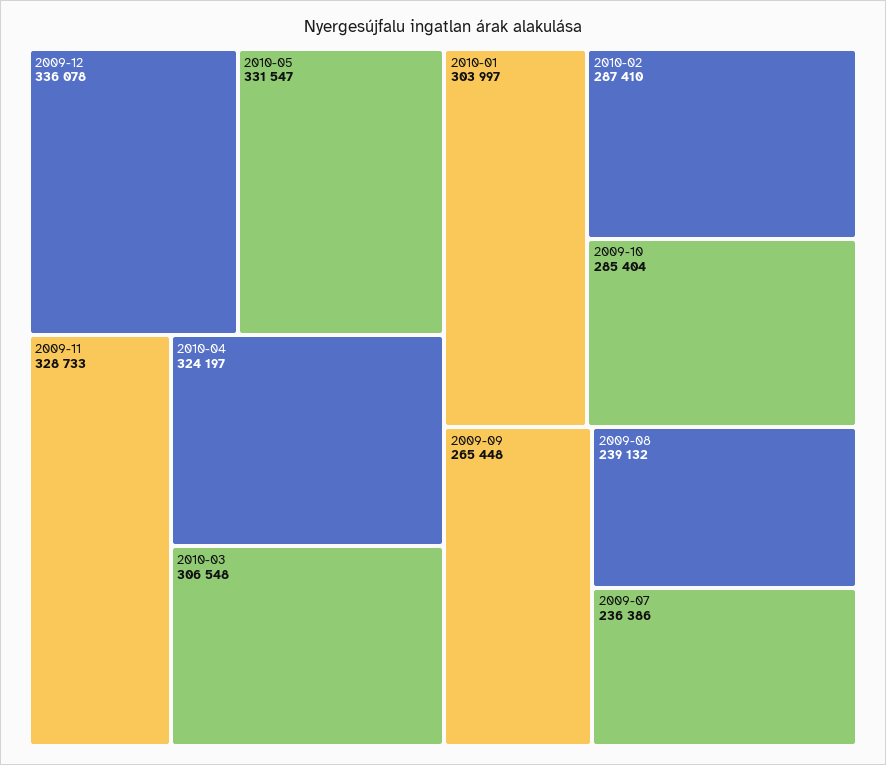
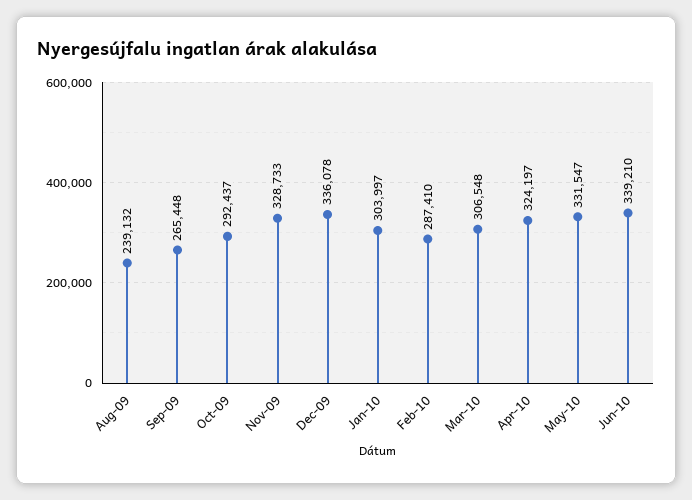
2009-10: 285404 -> 292437
2009-07: 236386 -> none
Jun-10: none -> 339210

